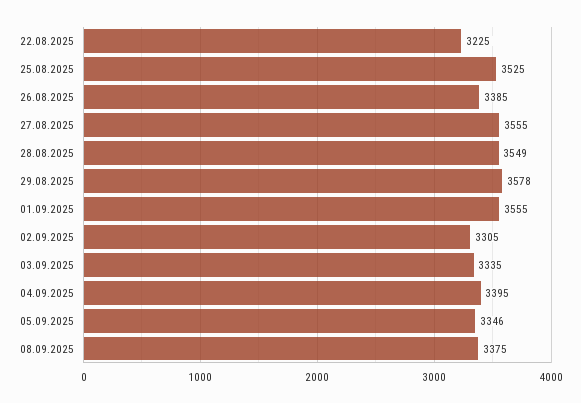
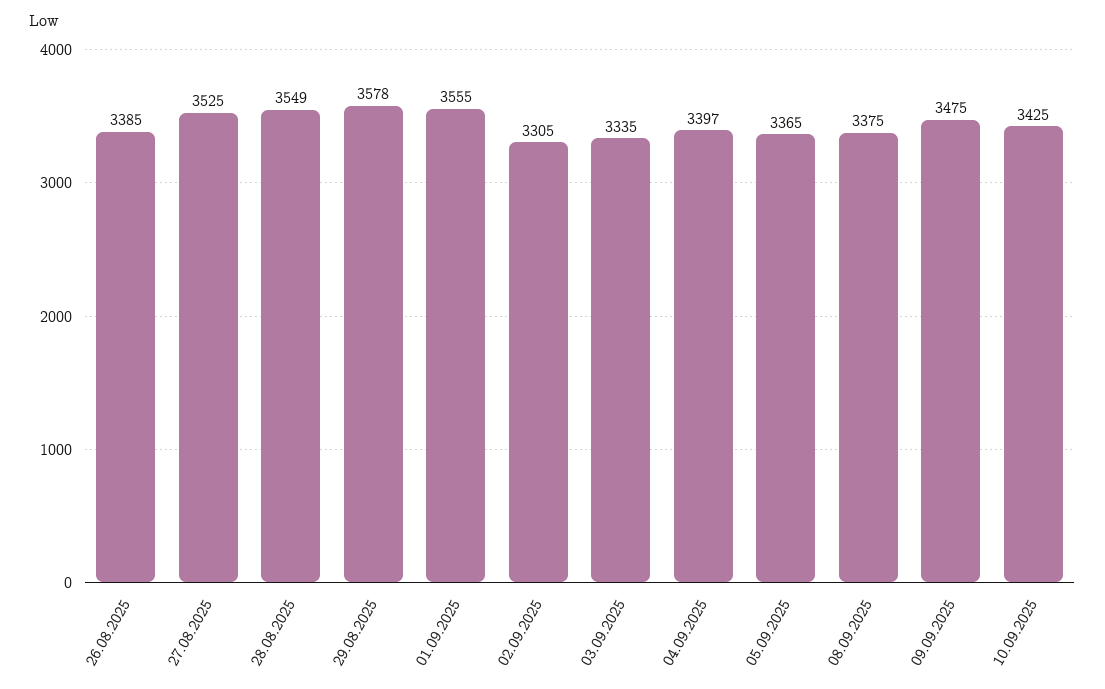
22.08.2025: 3225 -> none
25.08.2025: 3525 -> none
27.08.2025: 3555 -> 3525
04.09.2025: 3395 -> 3397
05.09.2025: 3346 -> 3365
09.09.2025: none -> 3475
10.09.2025: none -> 3425

